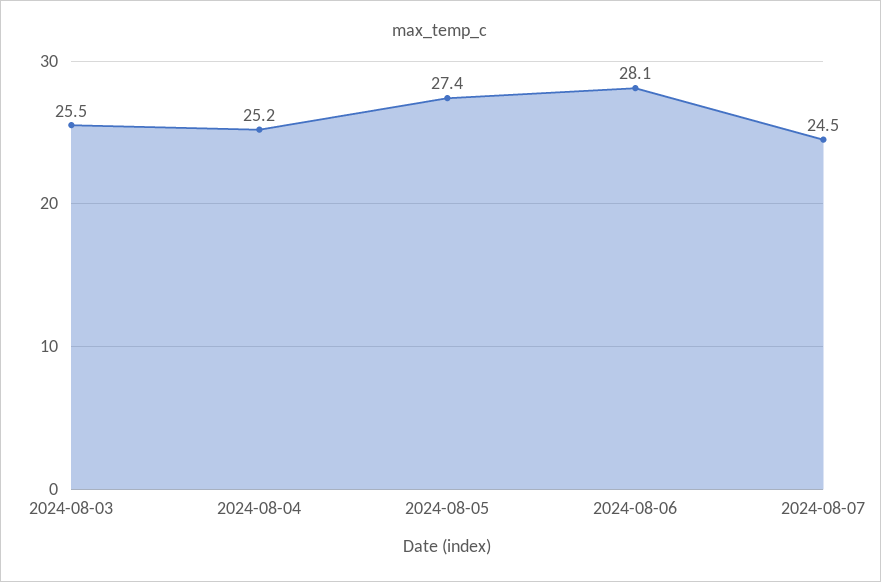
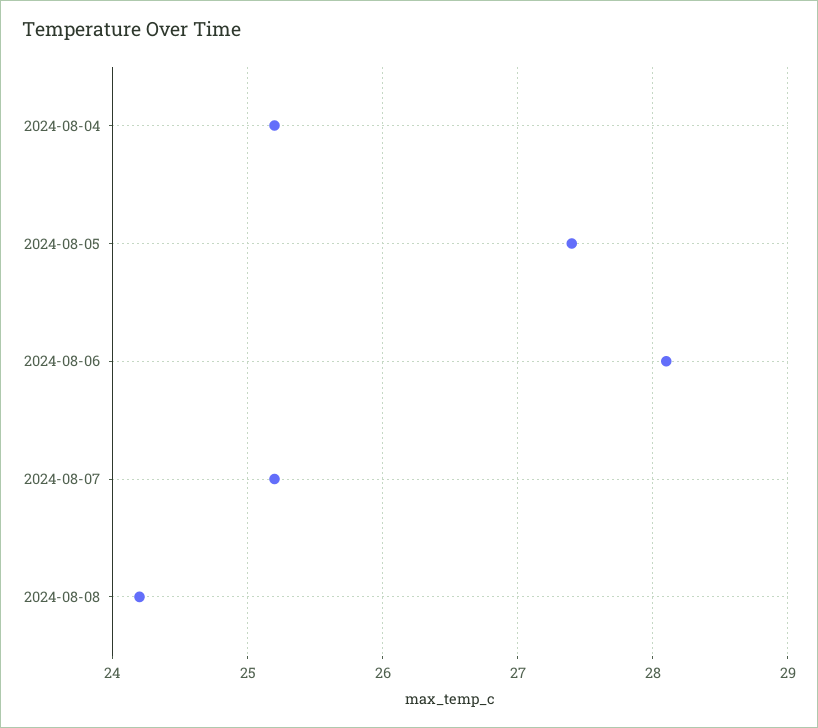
2024-08-03: 25.5 -> none
2024-08-07: 24.5 -> 25.2
2024-08-08: none -> 24.2

